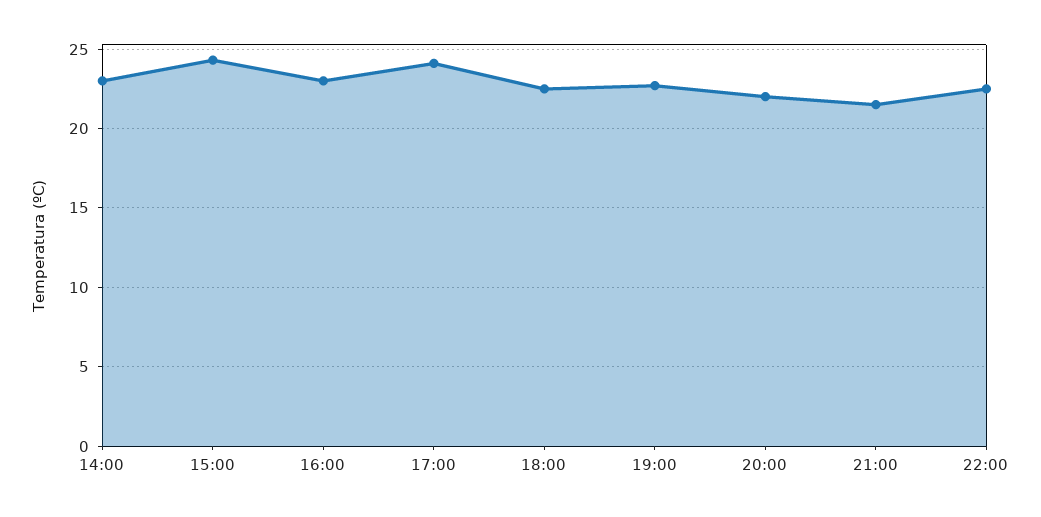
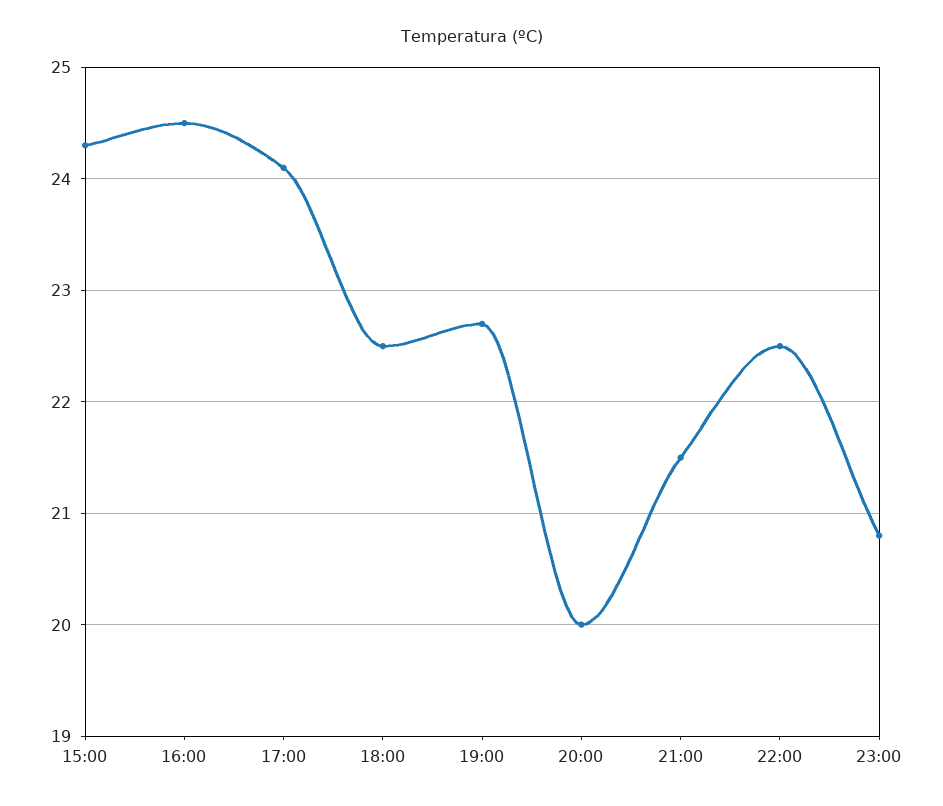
14:00: 23 -> none
16:00: 23 -> 24.5
20:00: 22 -> 20
23:00: none -> 20.8

